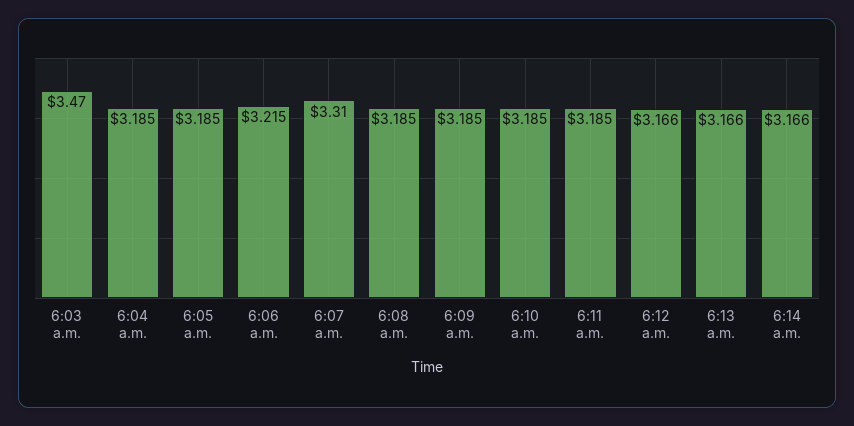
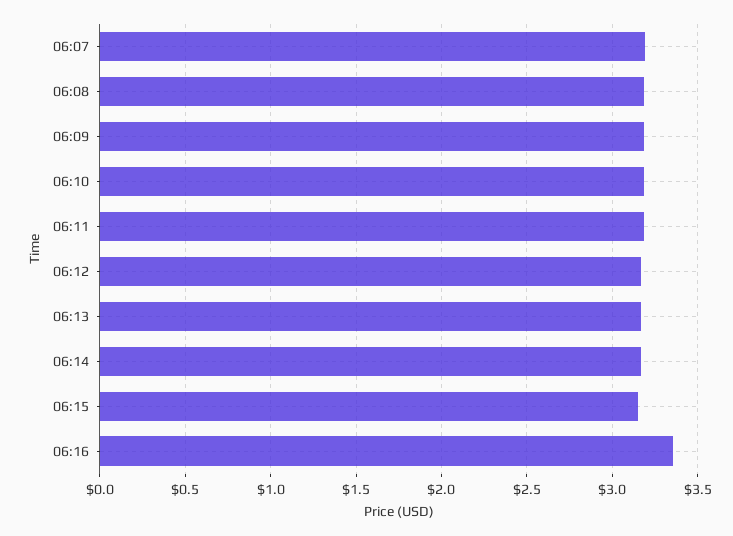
6:03 a.m.: 3.47 -> none
6:04 a.m.: 3.185 -> none
6:05 a.m.: 3.185 -> none
6:06 a.m.: 3.215 -> none
6:07 a.m.: 3.31 -> 3.2
06:15: none -> 3.15
06:16: none -> 3.35

